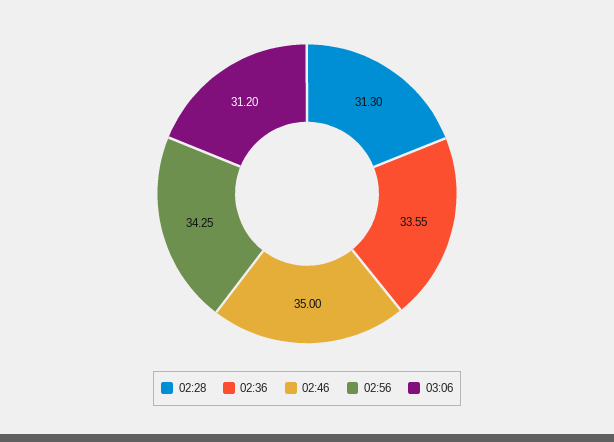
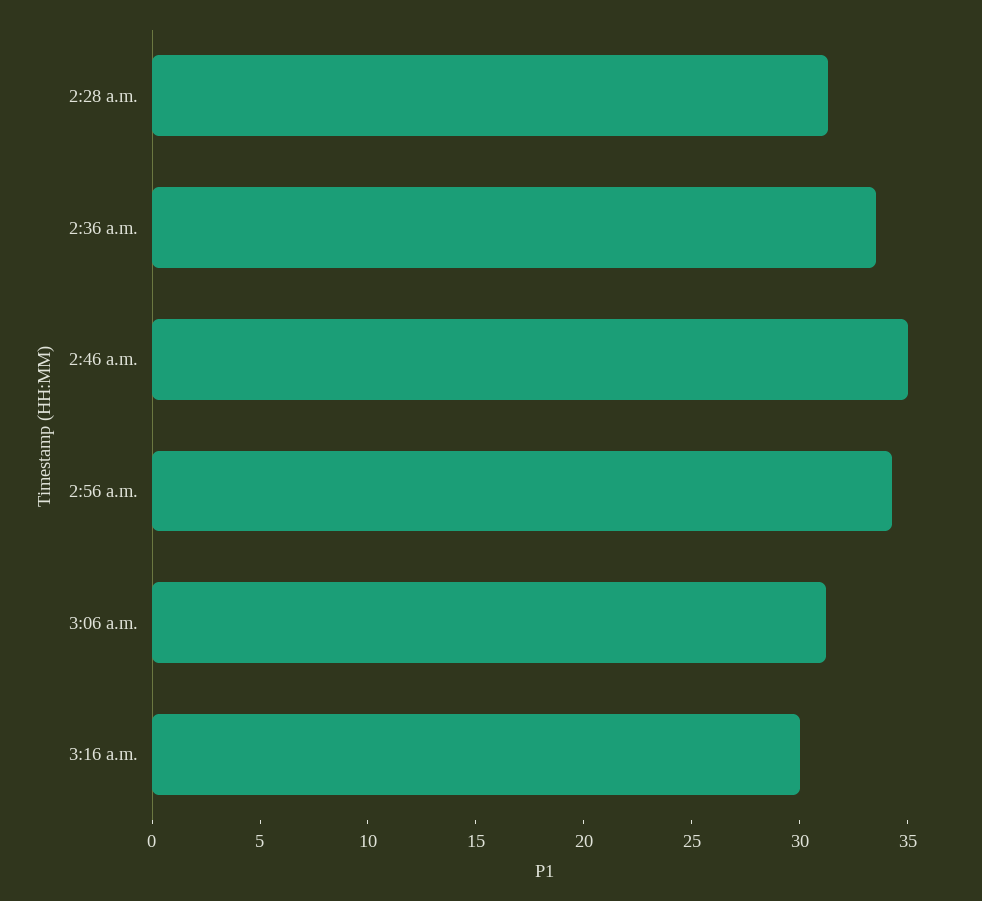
3:16 a.m.: none -> 30

